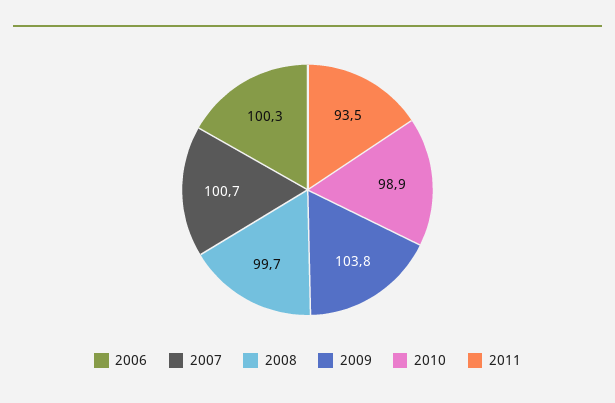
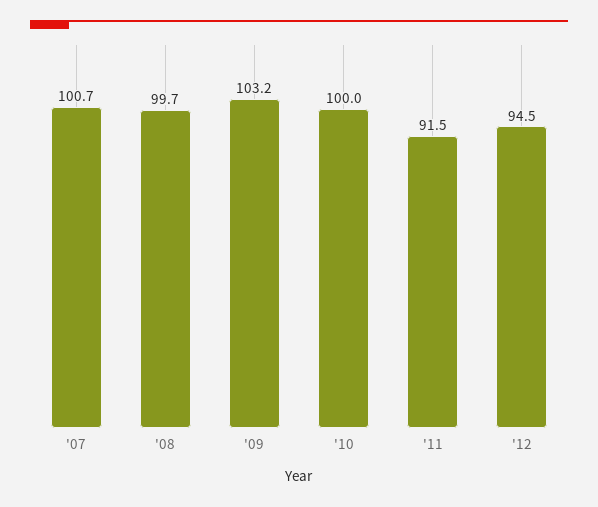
2006: 100.3 -> none
2009: 103.8 -> 103.2
2010: 98.9 -> 100
2011: 93.5 -> 91.5
'12: none -> 94.5

